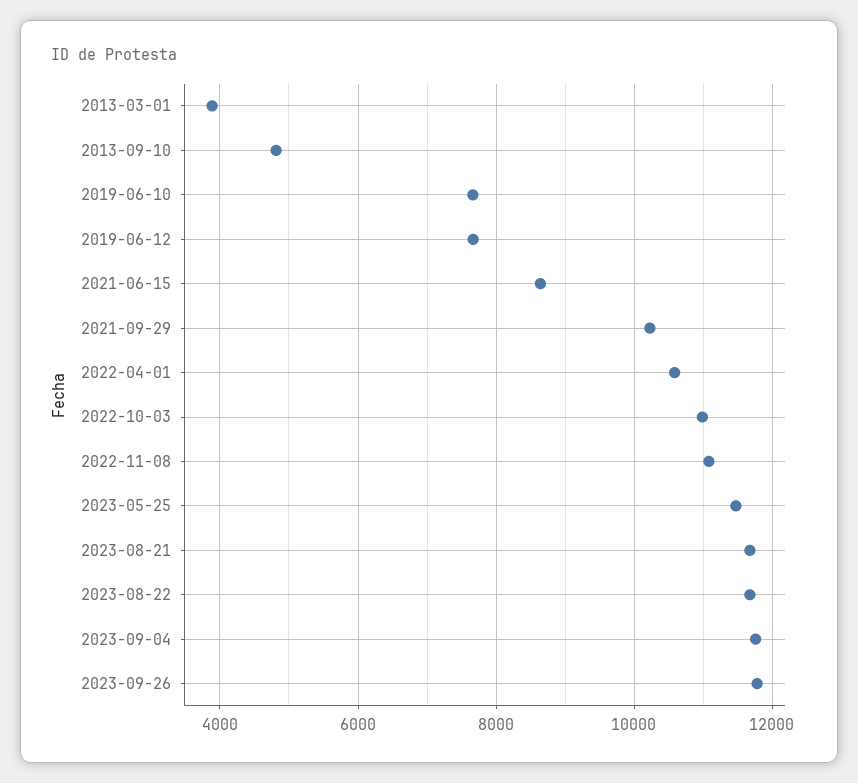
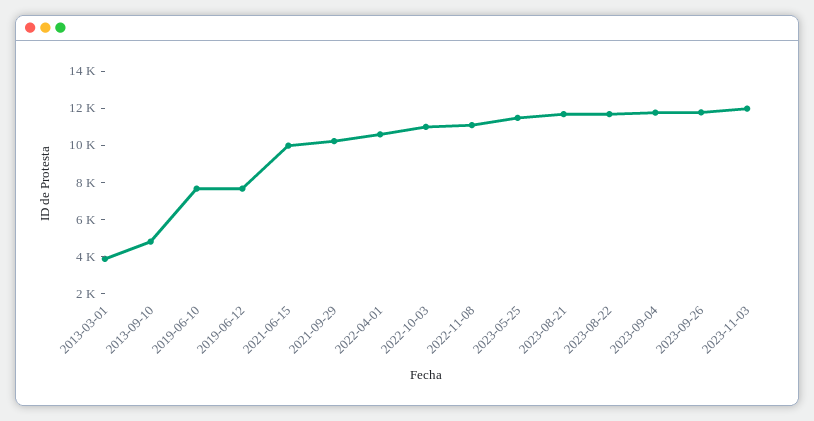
2021-06-15: 8600 -> 10000
2023-11-03: none -> 12000

